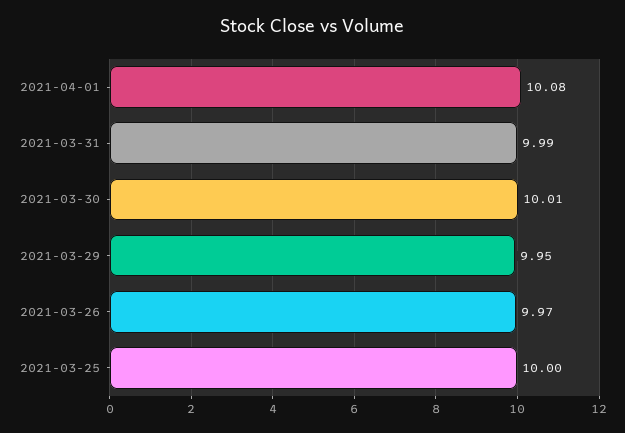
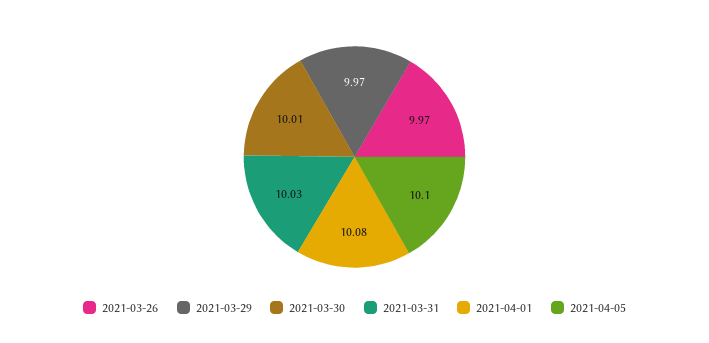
2021-03-31: 9.99 -> 10.03
2021-03-29: 9.95 -> 9.97
2021-03-25: 10 -> none
2021-04-05: none -> 10.1

